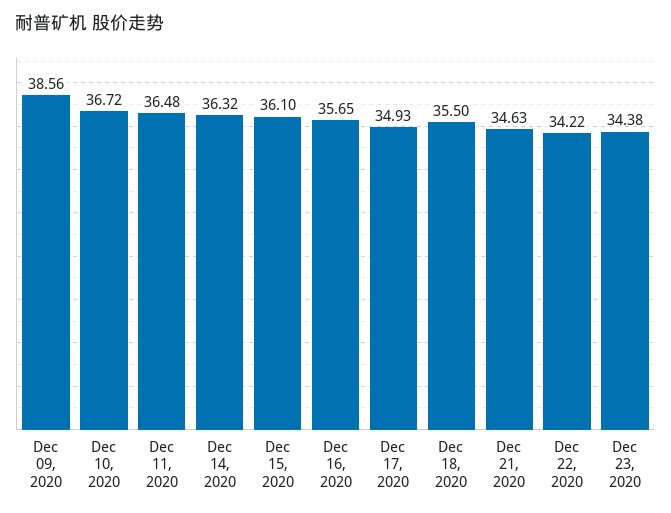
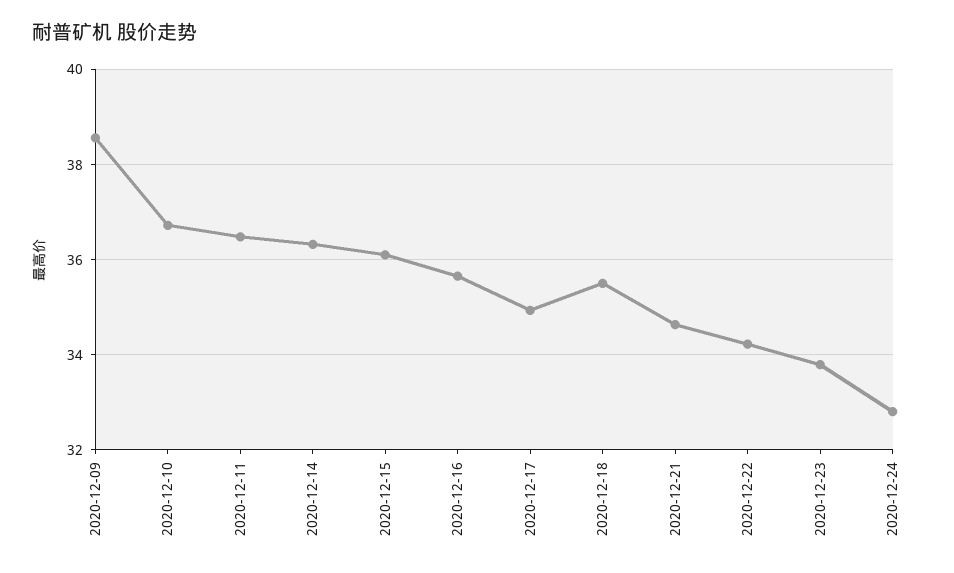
Dec 23, 2020: 34.38 -> 33.8
2020-12-24: none -> 32.8

